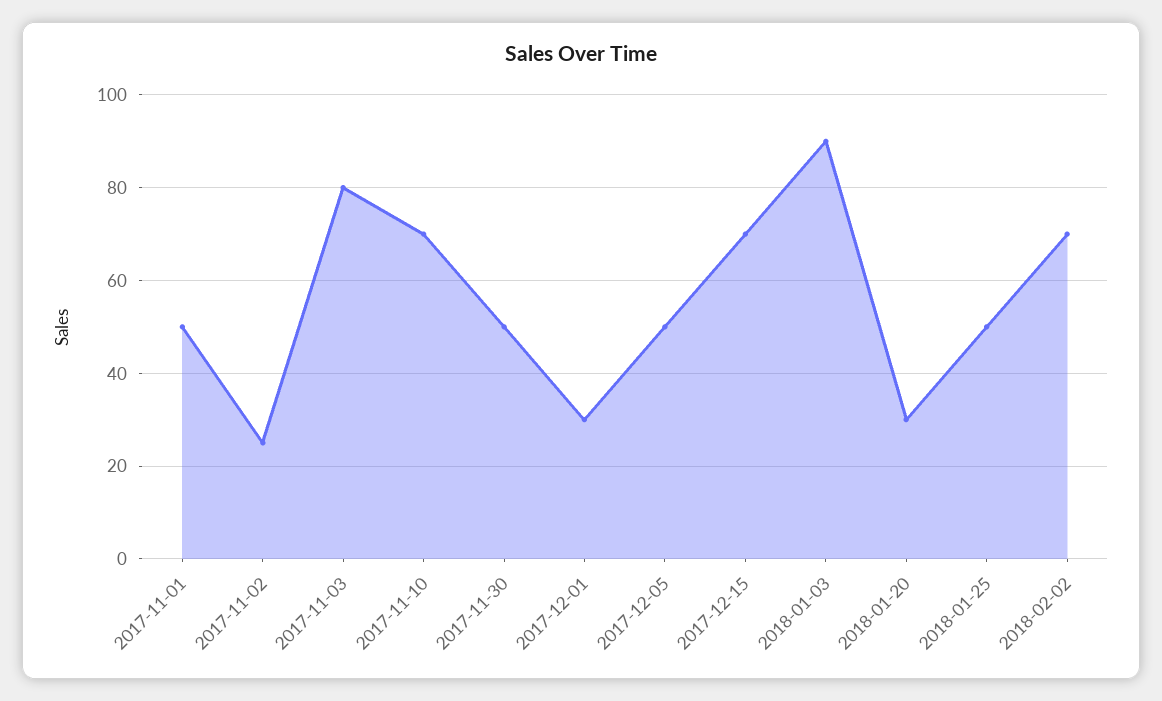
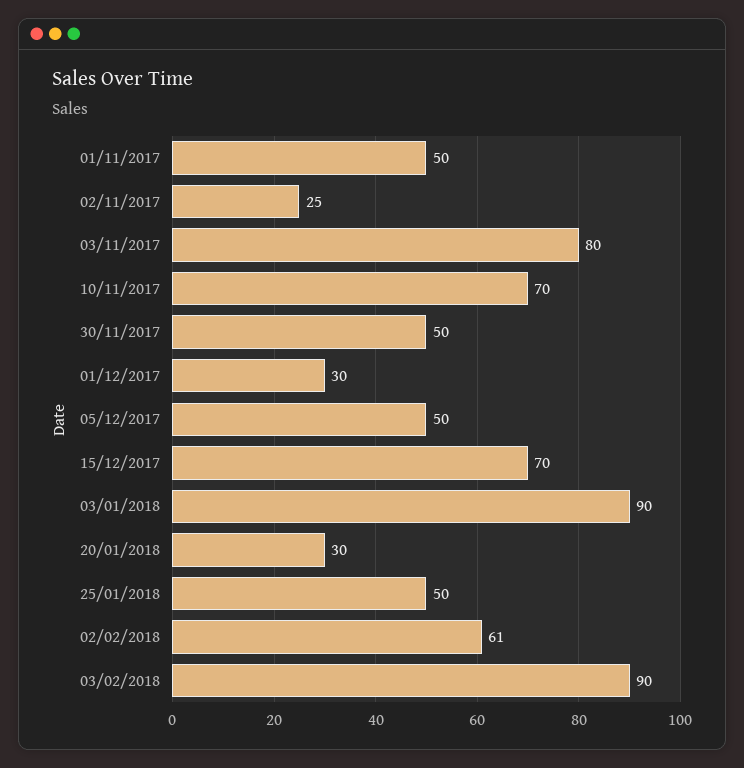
2018-02-02: 70 -> 61
03/02/2018: none -> 90

